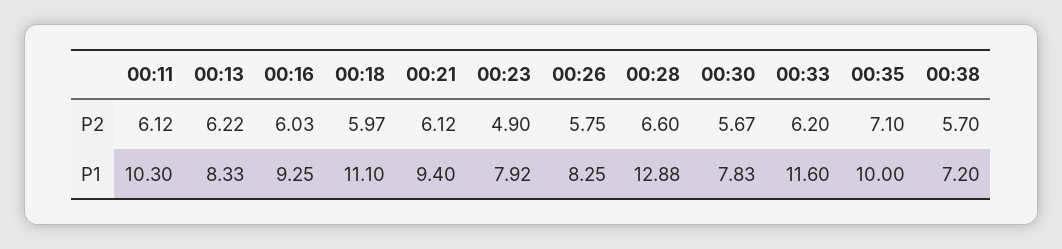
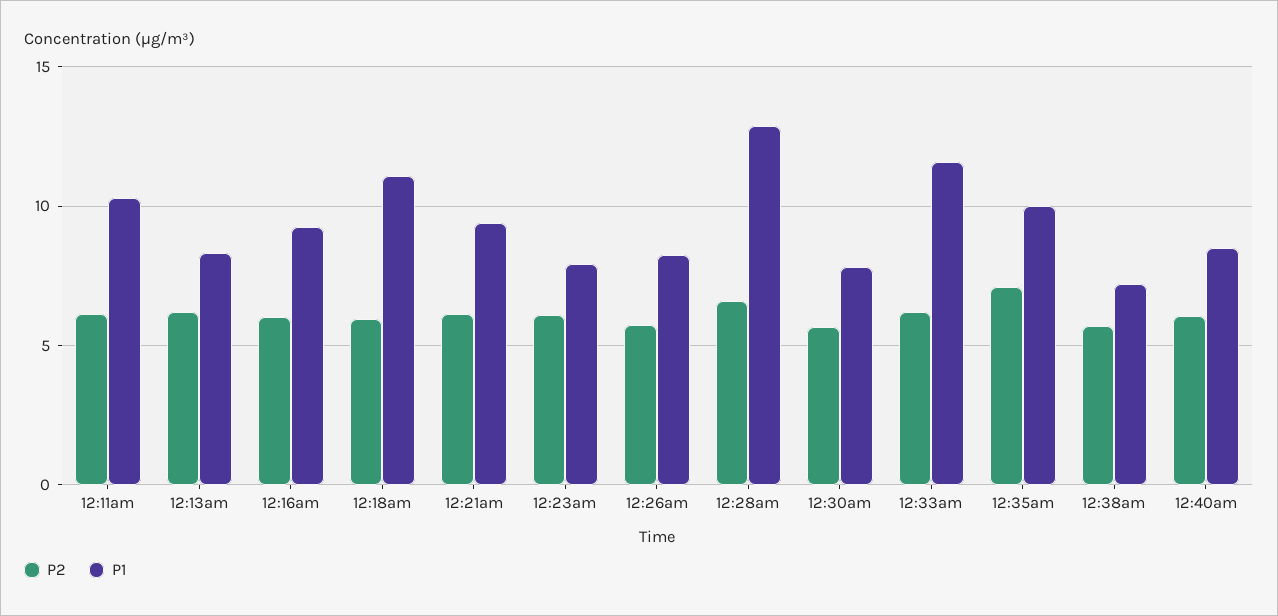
P2, 00:23: 4.9 -> 6
P2, 12:40am: none -> 6
P1, 12:40am: none -> 8.5

